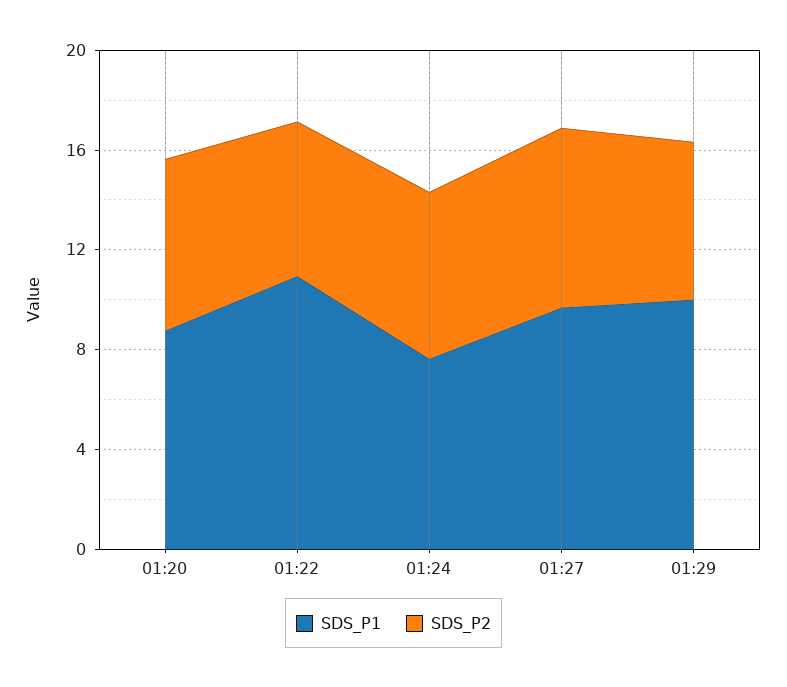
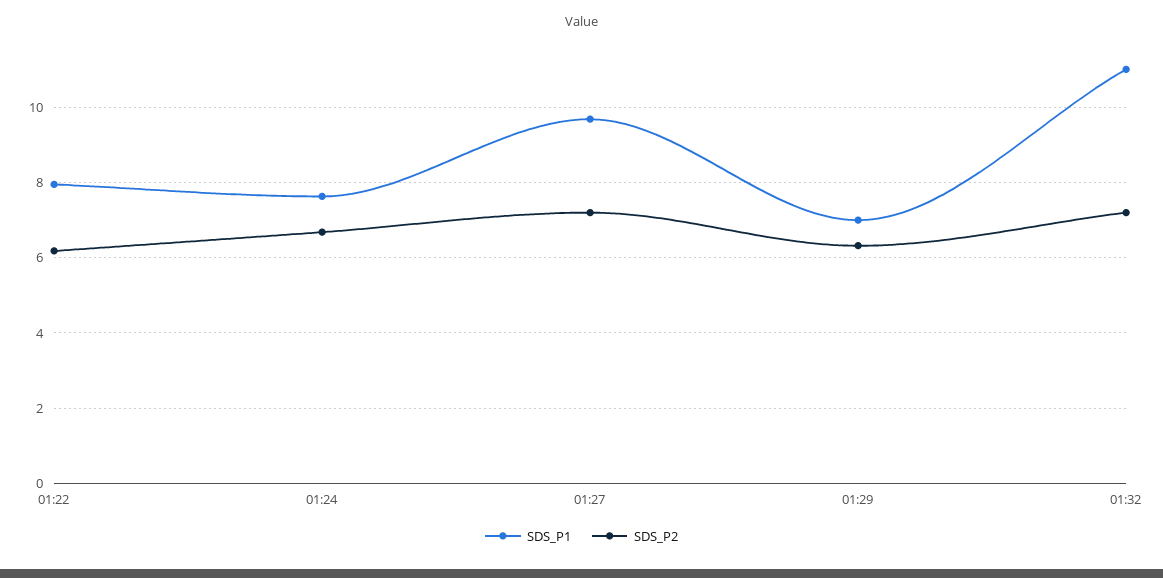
SDS_P1, 01:20: 9 -> none
SDS_P2, 01:20: 7 -> none
SDS_P1, 01:22: 11 -> 8
SDS_P1, 01:29: 10 -> 7
SDS_P1, 01:32: none -> 11
SDS_P2, 01:32: none -> 7.2

